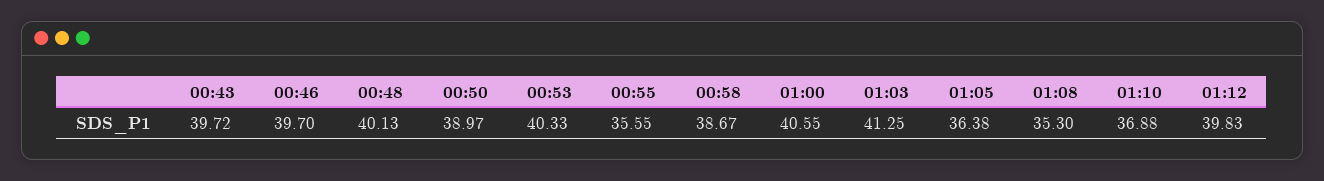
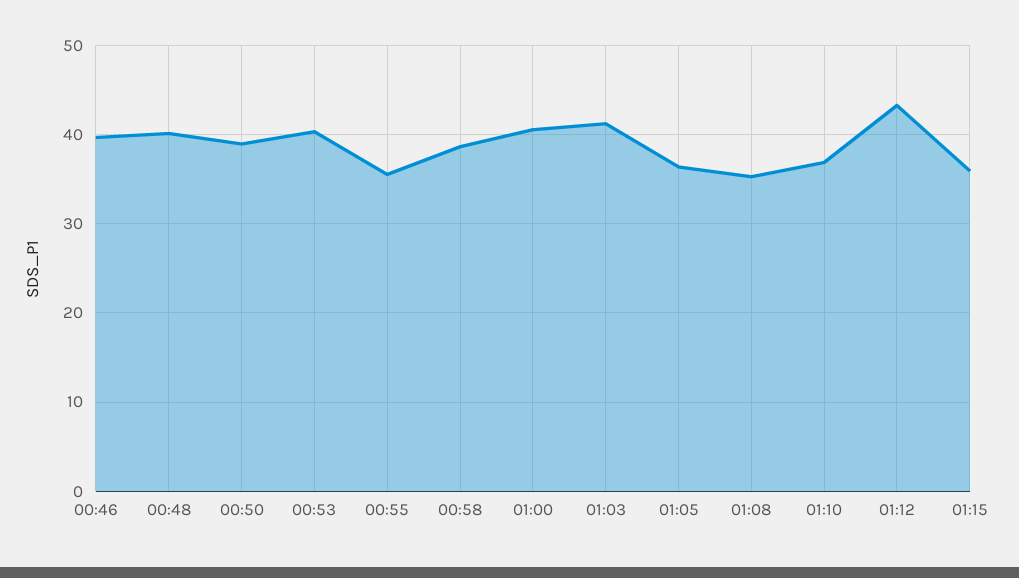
00:43: 39.72 -> none
01:12: 39.83 -> 43
01:15: none -> 36

